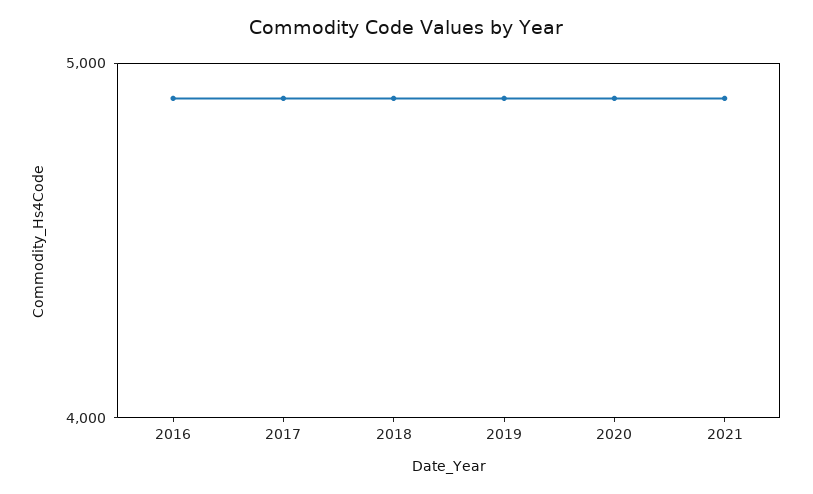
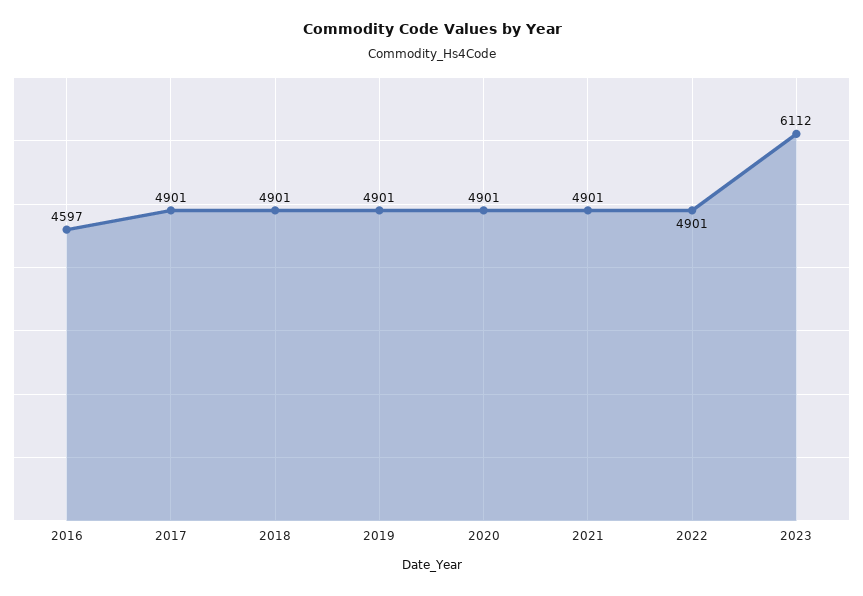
2016: 4900 -> 4597
2022: none -> 4901
2023: none -> 6112

